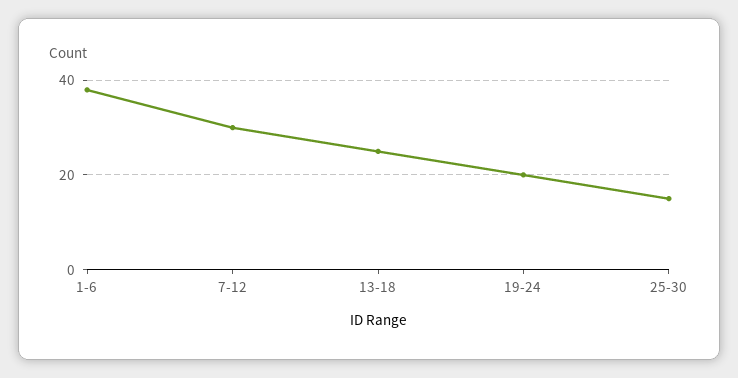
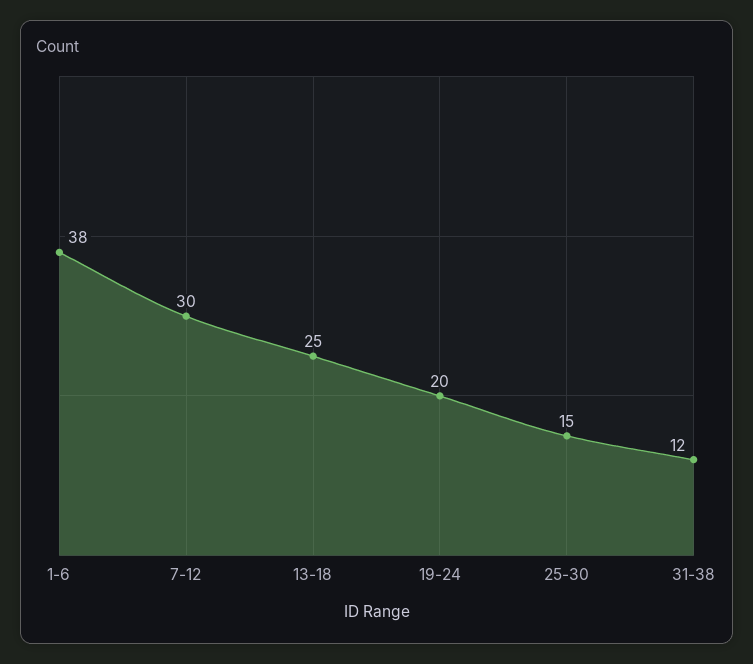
31-38: none -> 12

